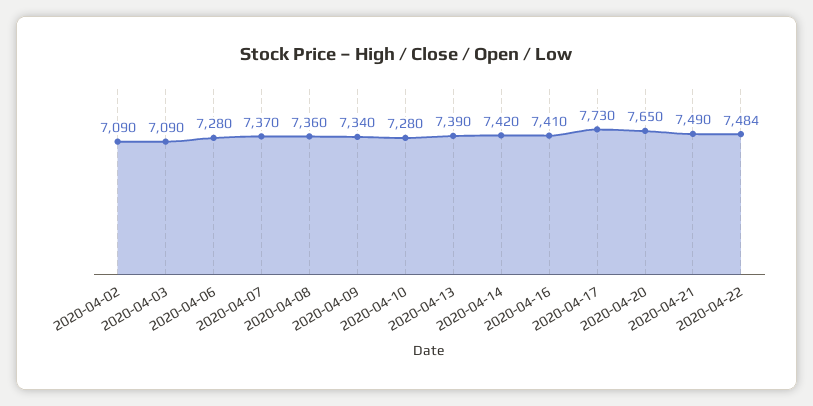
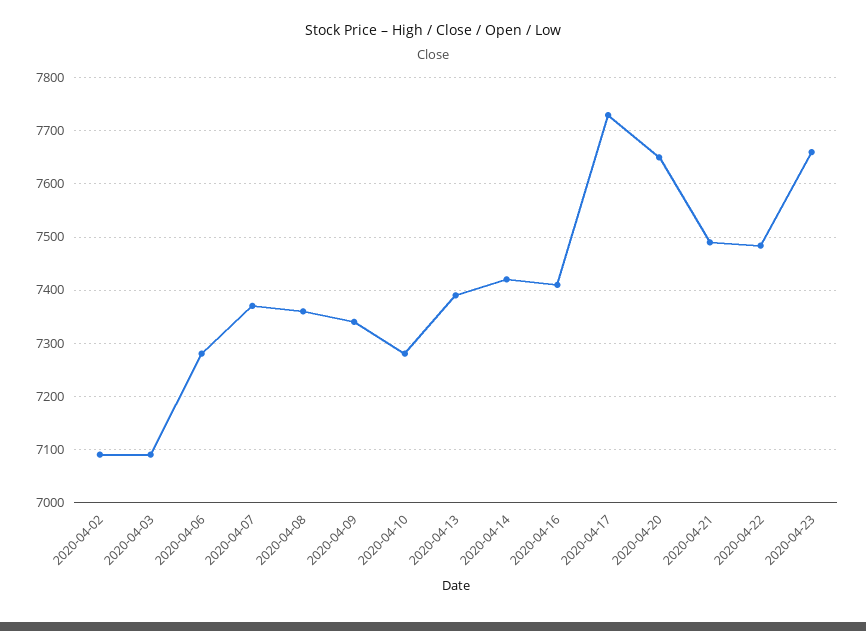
2020-04-23: none -> 7660

